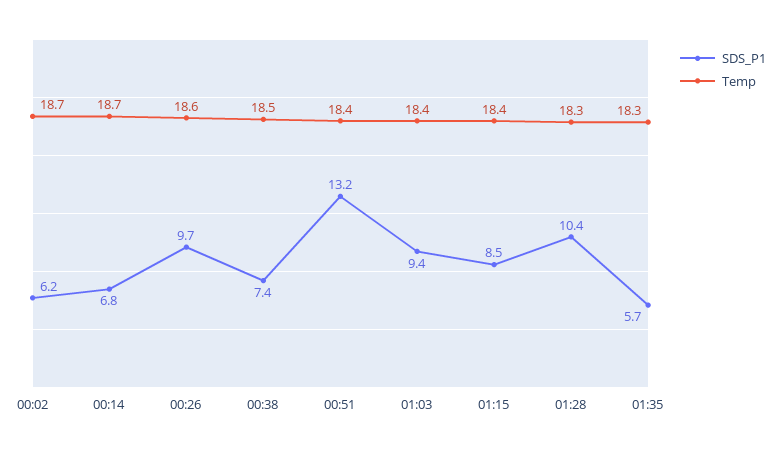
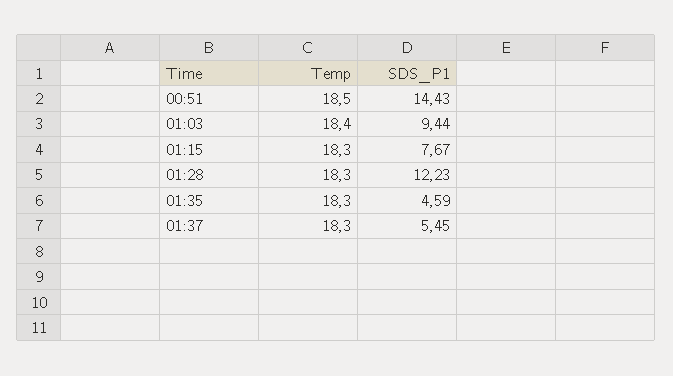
SDS_P1, 00:02: 6.2 -> none
Temp, 00:02: 18.7 -> none
SDS_P1, 00:14: 6.8 -> none
Temp, 00:14: 18.7 -> none
SDS_P1, 00:26: 9.7 -> none
Temp, 00:26: 18.6 -> none
SDS_P1, 00:38: 7.4 -> none
Temp, 00:38: 18.5 -> none
SDS_P1, 00:51: 13.2 -> 14.43
Temp, 00:51: 18.4 -> 18.5
SDS_P1, 01:15: 8.5 -> 7.67
Temp, 01:15: 18.4 -> 18.3
SDS_P1, 01:28: 10.4 -> 12.23
SDS_P1, 01:35: 5.7 -> 4.59
Temp, 01:37: none -> 18.3
SDS_P1, 01:37: none -> 5.45

